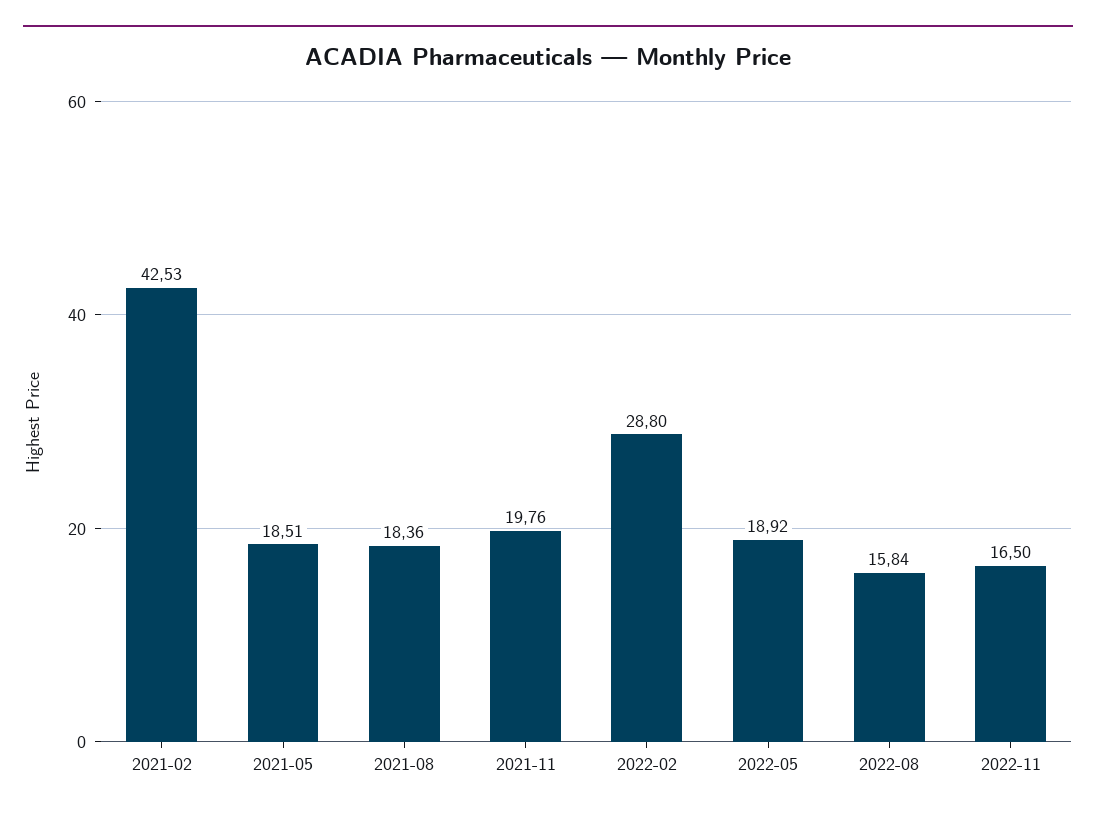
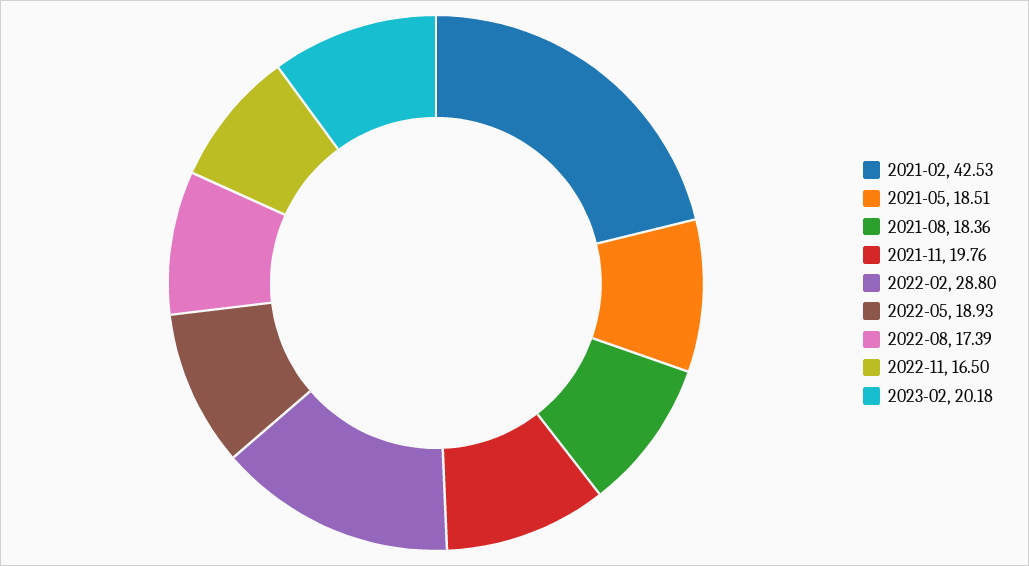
2022-05: 18.92 -> 18.93
2022-08: 15.84 -> 17.39
2023-02: none -> 20.18

